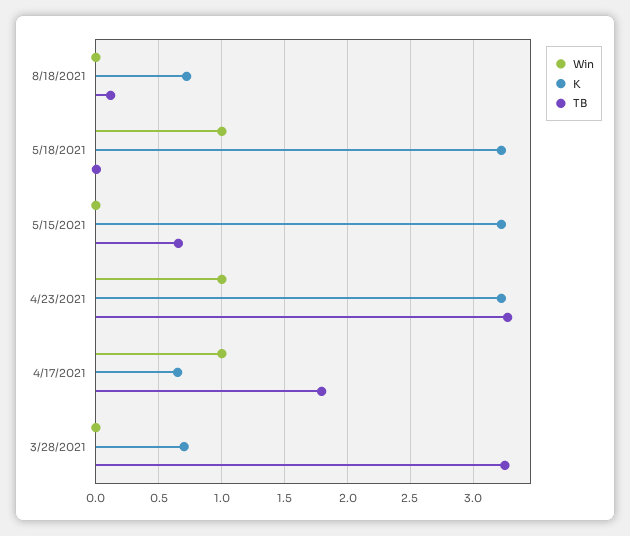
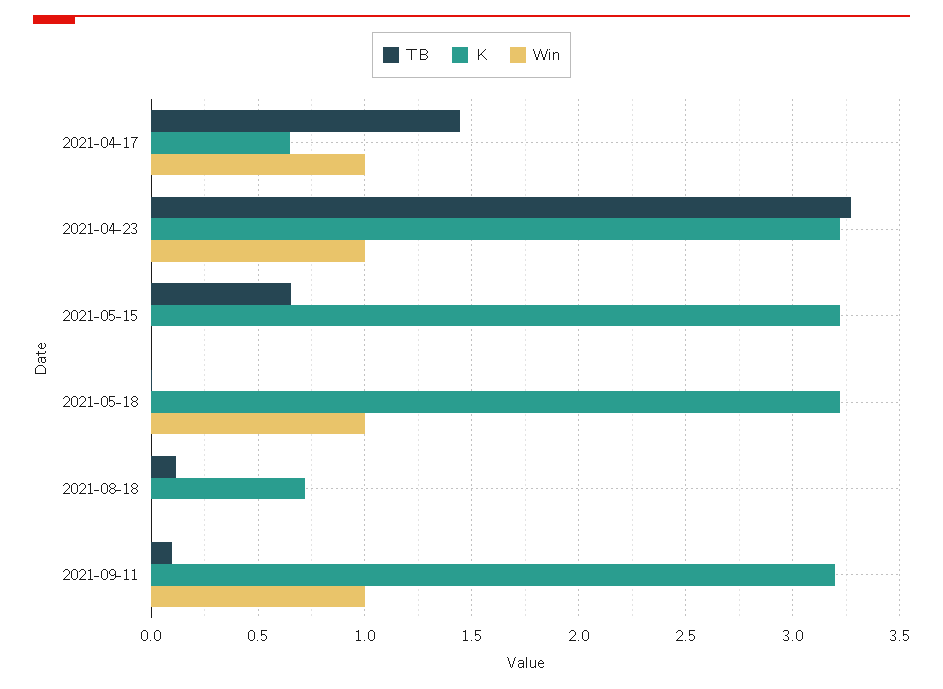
TB, 4/17/2021: 1.8 -> 1.45
Win, 3/28/2021: 0 -> none
K, 3/28/2021: 0.7 -> none
TB, 3/28/2021: 3.25 -> none
TB, 2021-09-11: none -> 0.1
K, 2021-09-11: none -> 3.2
Win, 2021-09-11: none -> 1

